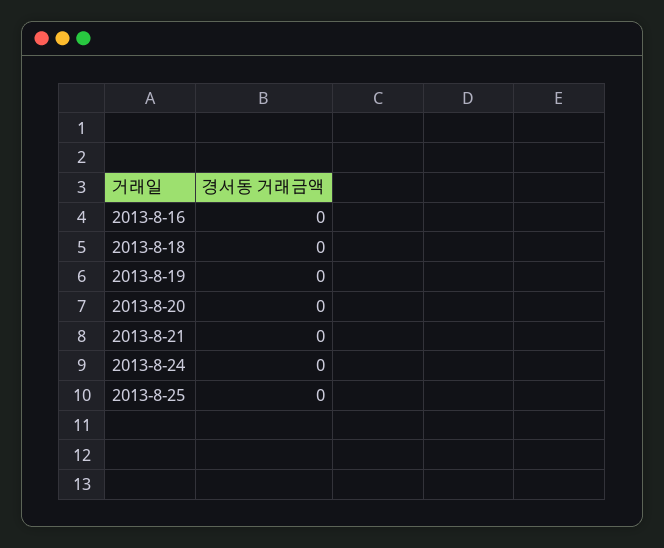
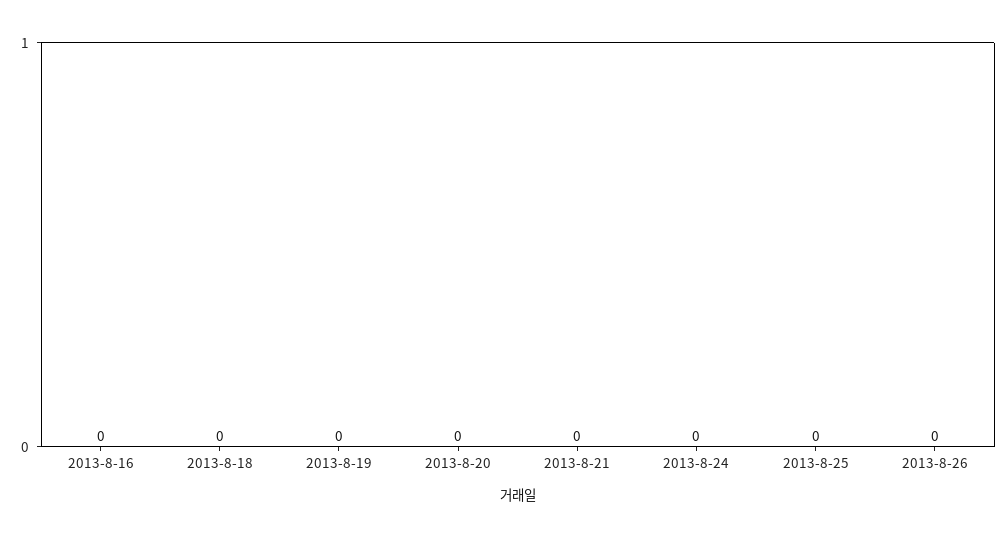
2013-8-26: none -> 0

